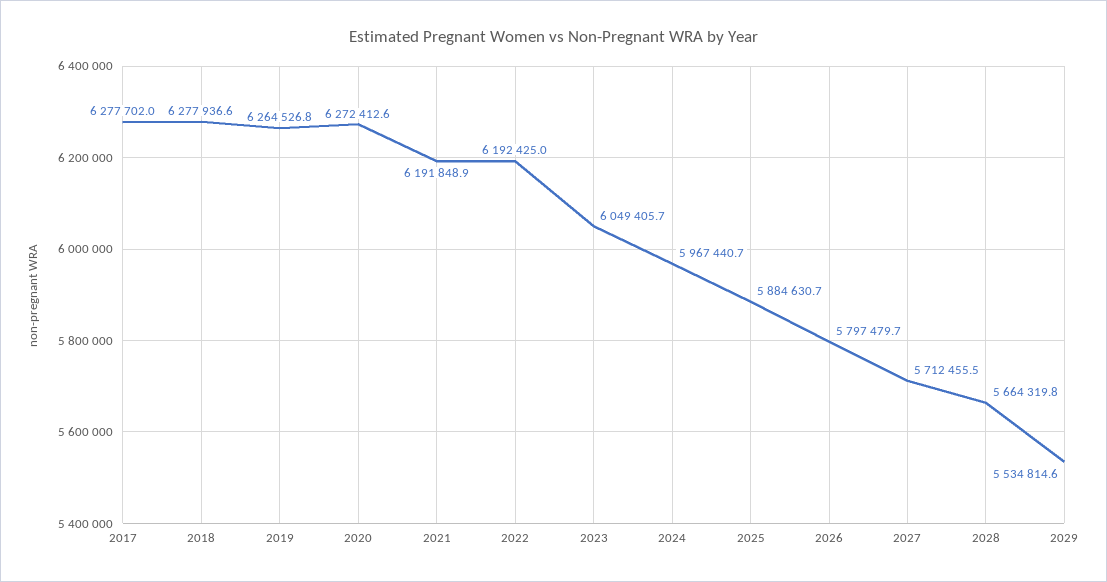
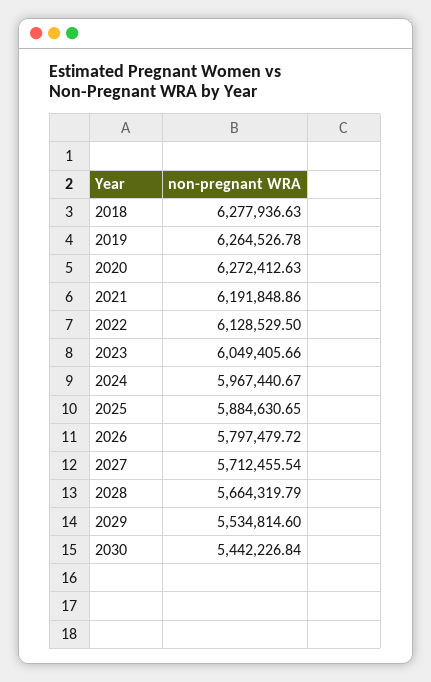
2017: 6277702 -> none
2022: 6192425 -> 6128529.5
2030: none -> 5442226.84

